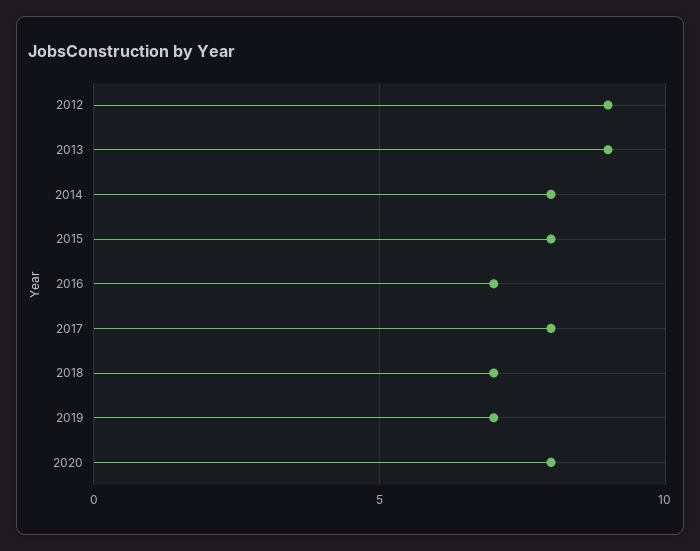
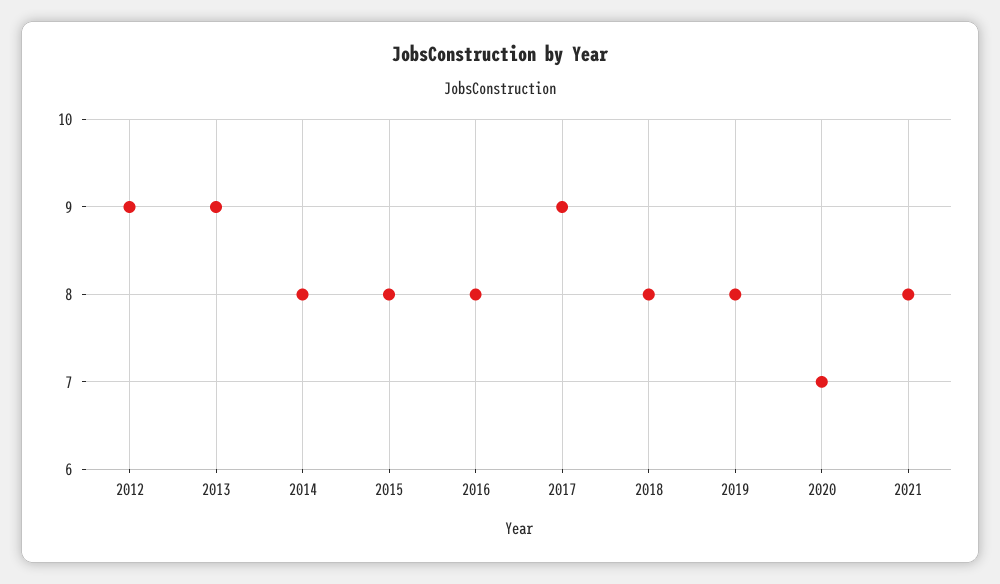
2016: 7 -> 8
2017: 8 -> 9
2018: 7 -> 8
2019: 7 -> 8
2020: 8 -> 7
2021: none -> 8

